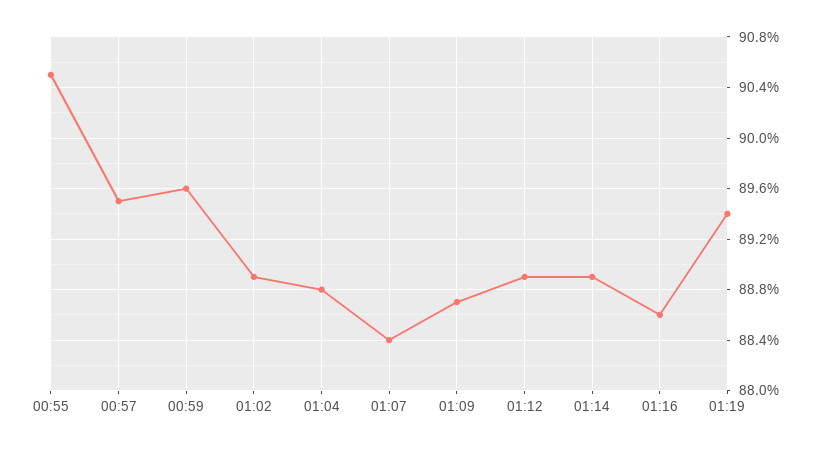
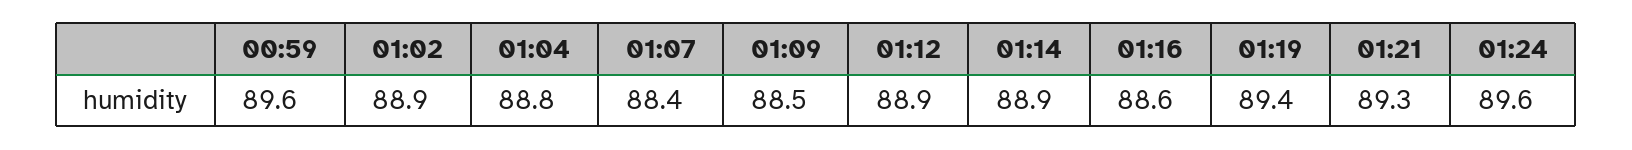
00:55: 90.5 -> none
00:57: 89.5 -> none
01:09: 88.7 -> 88.5
01:21: none -> 89.3
01:24: none -> 89.6

